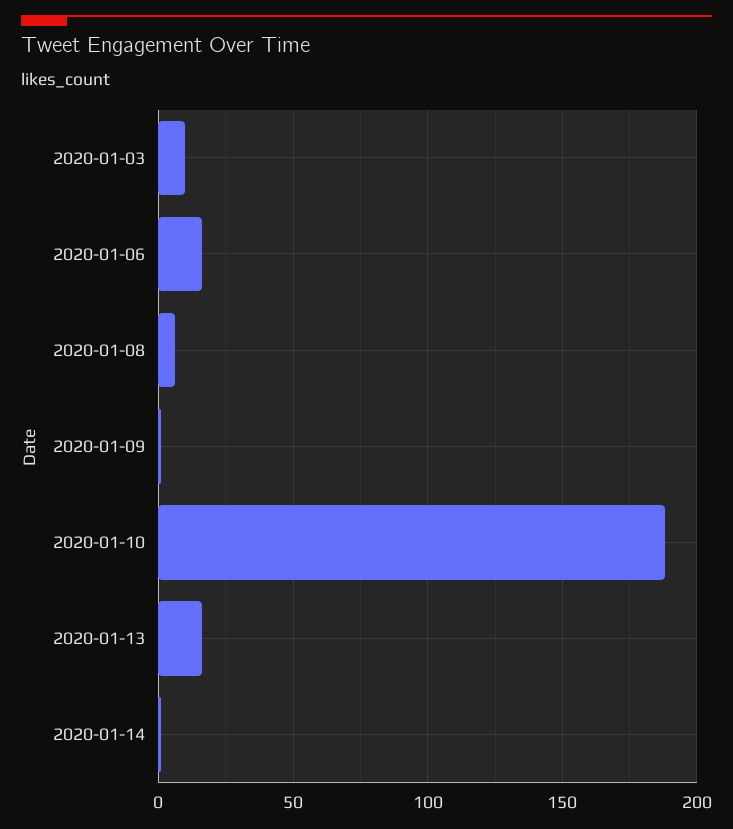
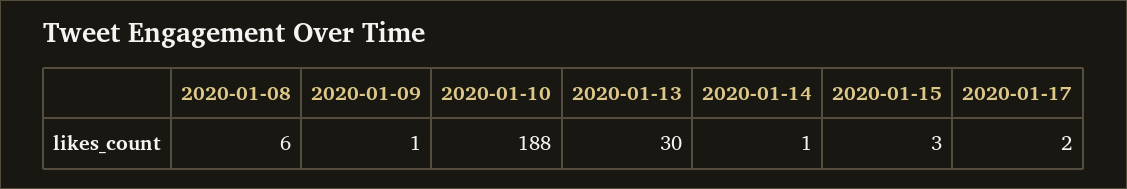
2020-01-03: 10 -> none
2020-01-06: 15 -> none
2020-01-13: 15 -> 30
2020-01-15: none -> 3
2020-01-17: none -> 2

